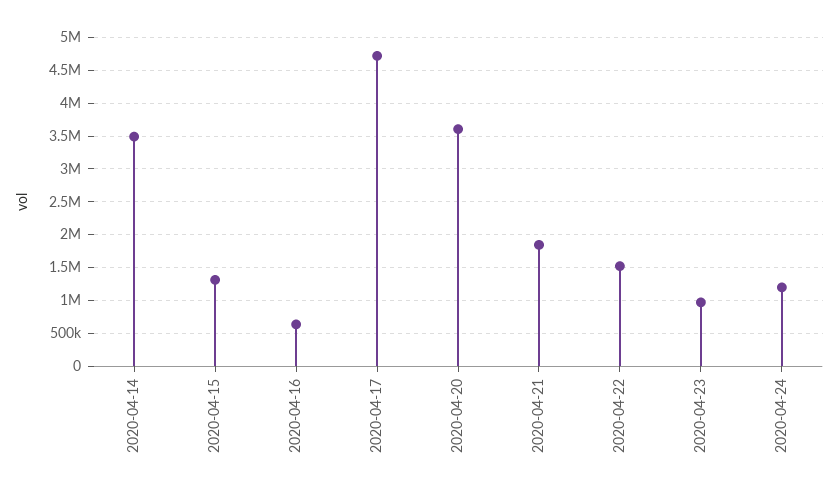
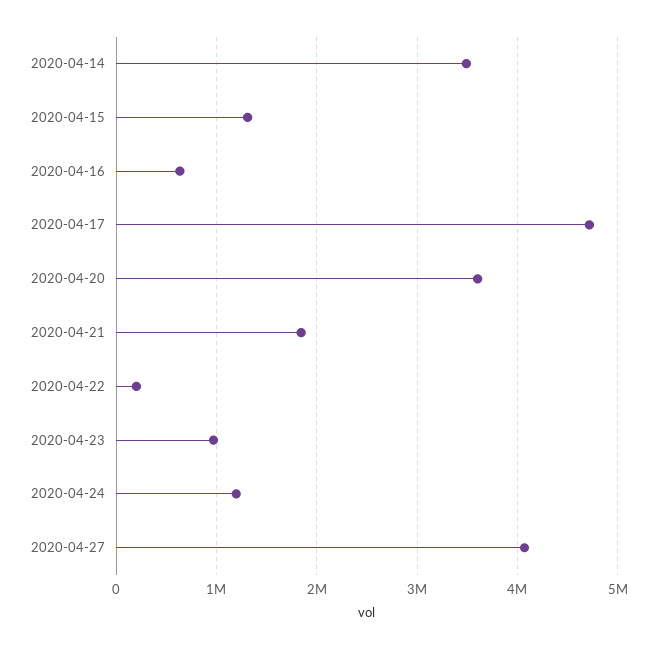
2020-04-22: 1500000 -> 200000
2020-04-27: none -> 4100000

